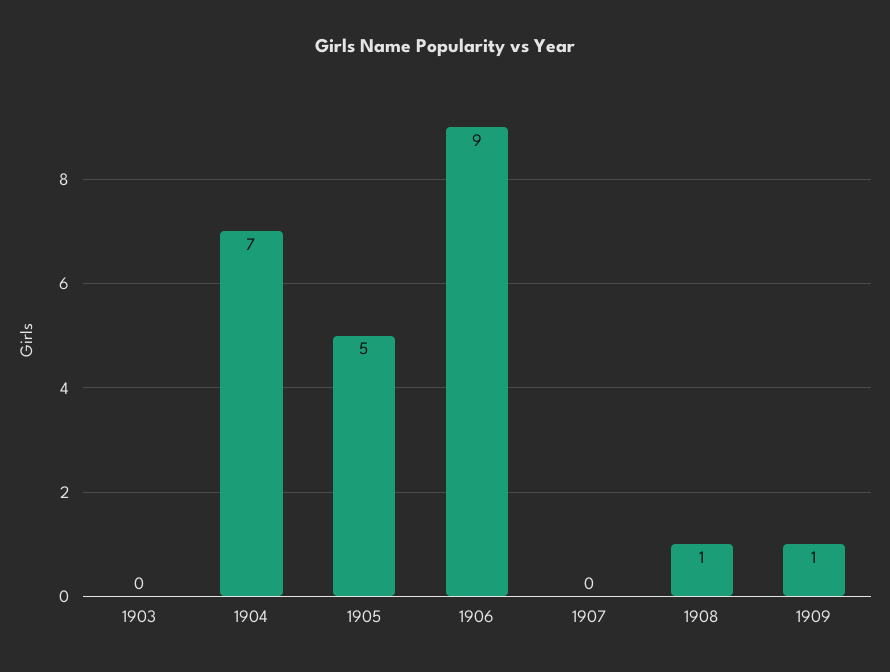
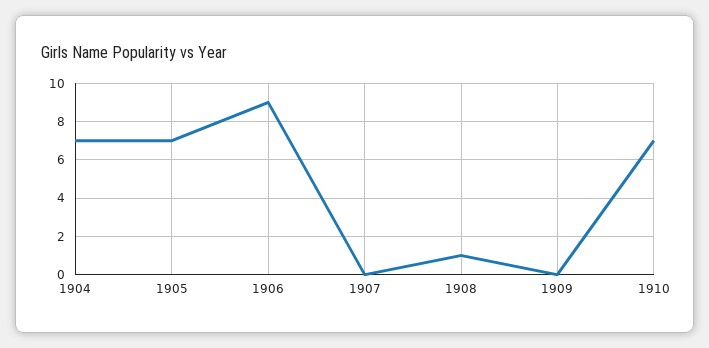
1903: 0 -> none
1905: 5 -> 7
1909: 1 -> 0
1910: none -> 7

